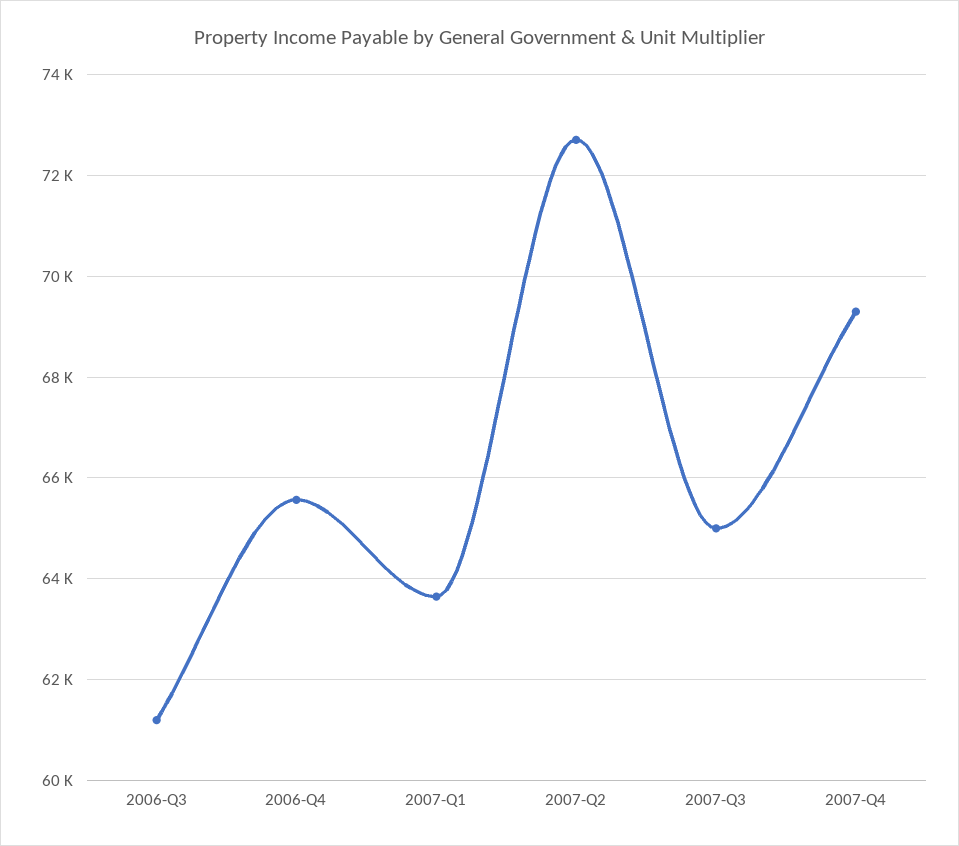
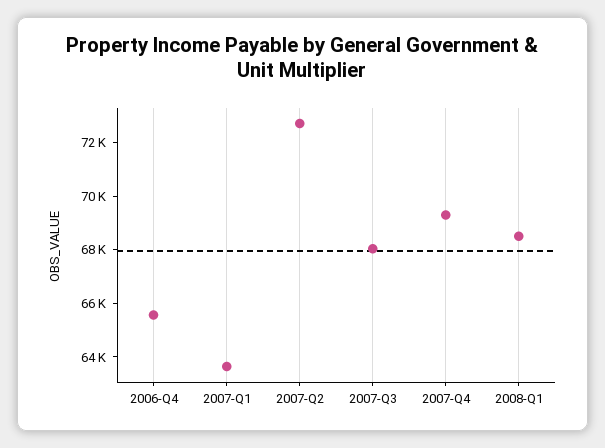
2006-Q3: 61200 -> none
2007-Q3: 65000 -> 68000
2008-Q1: none -> 68500

